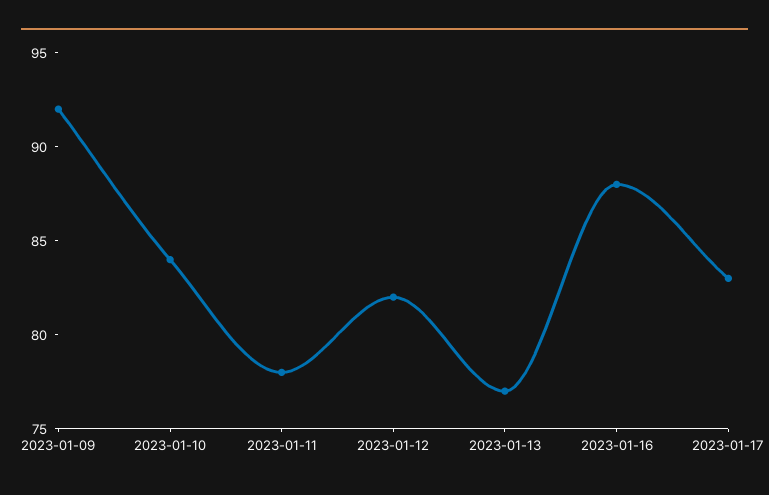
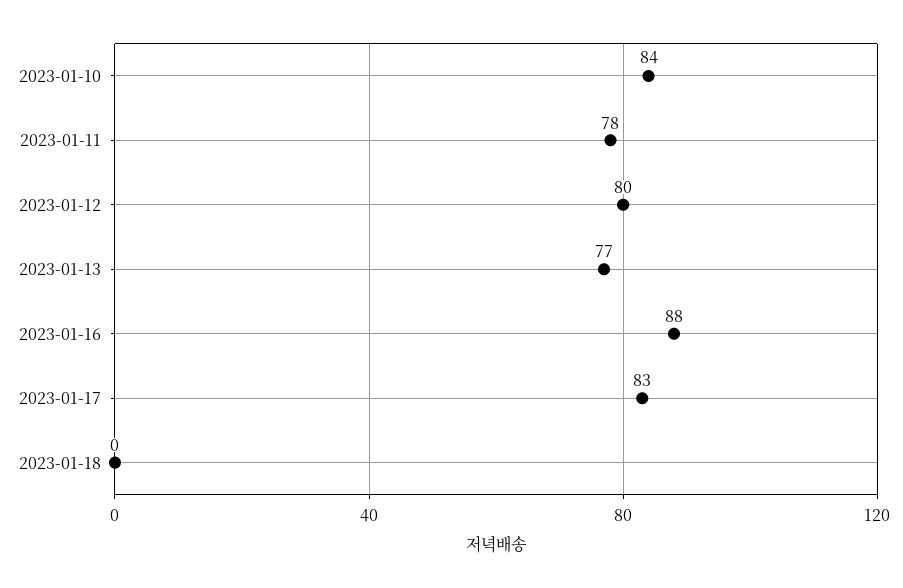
2023-01-09: 92 -> none
2023-01-12: 82 -> 80
2023-01-18: none -> 0

